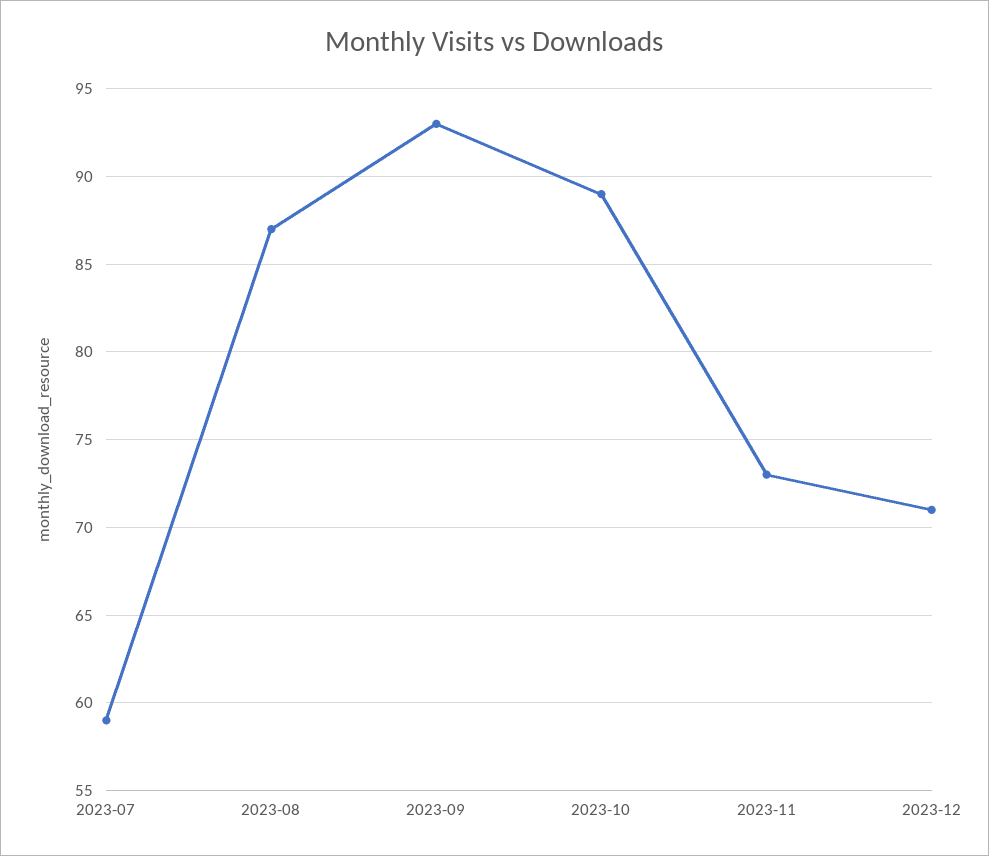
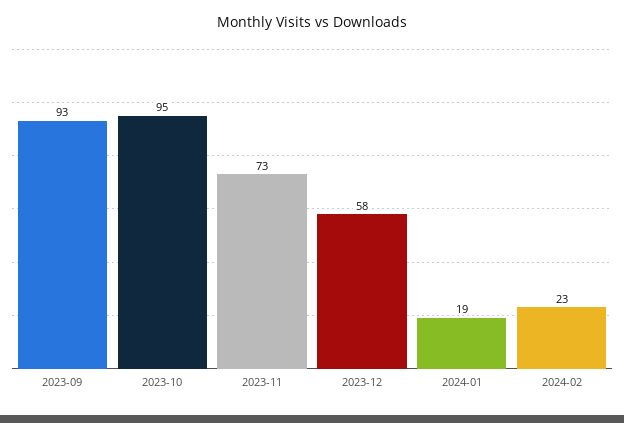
2023-07: 59 -> none
2023-08: 87 -> none
2023-10: 89 -> 95
2023-12: 71 -> 58
2024-01: none -> 19
2024-02: none -> 23

